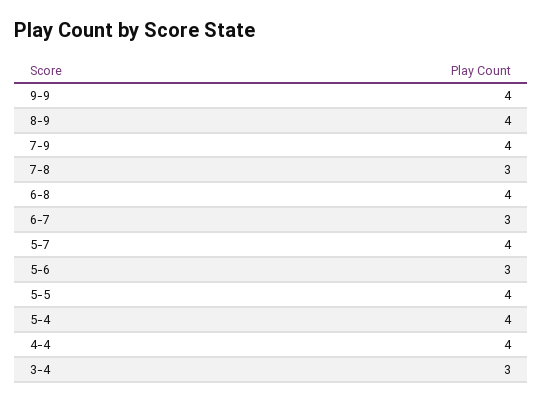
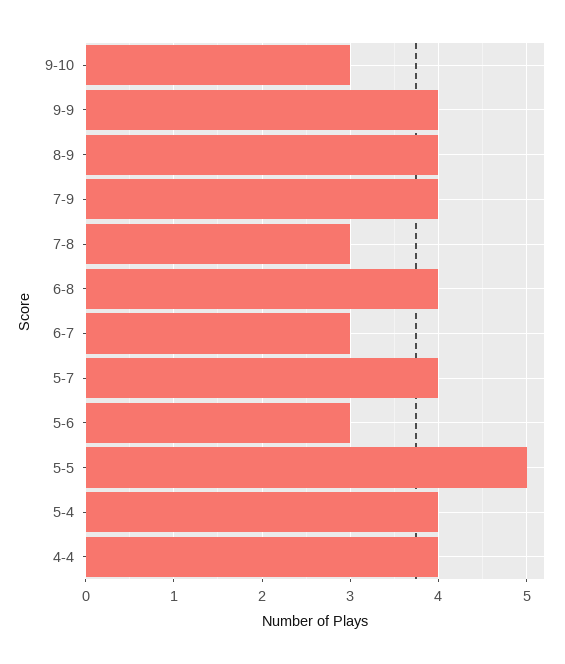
5-5: 4 -> 5
3-4: 3 -> none
9-10: none -> 3

